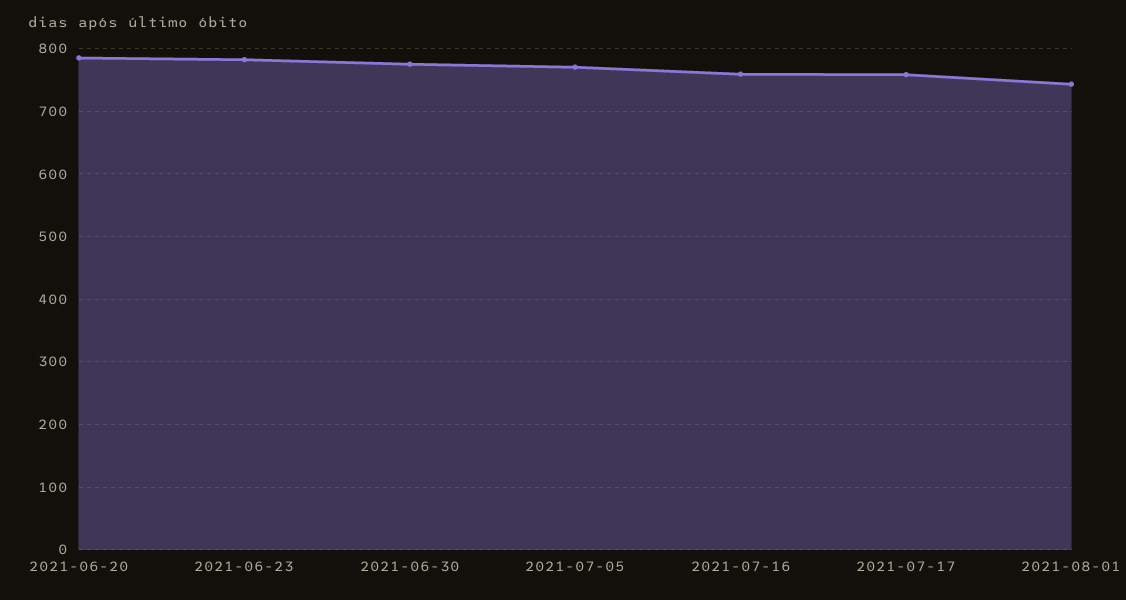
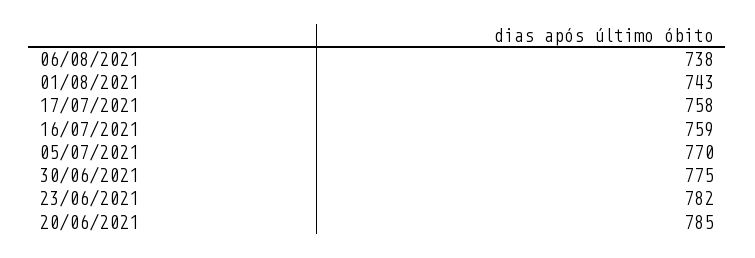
06/08/2021: none -> 738

